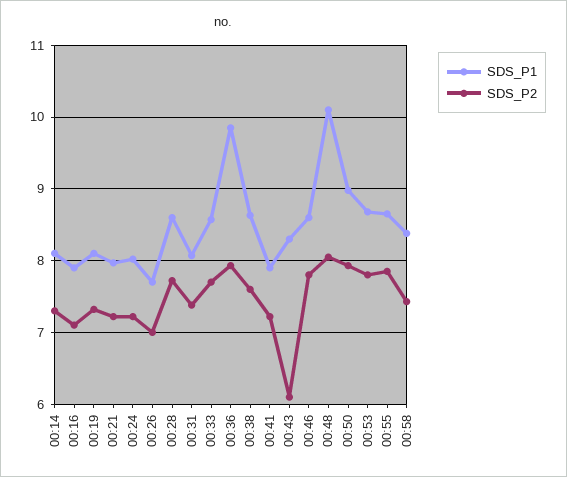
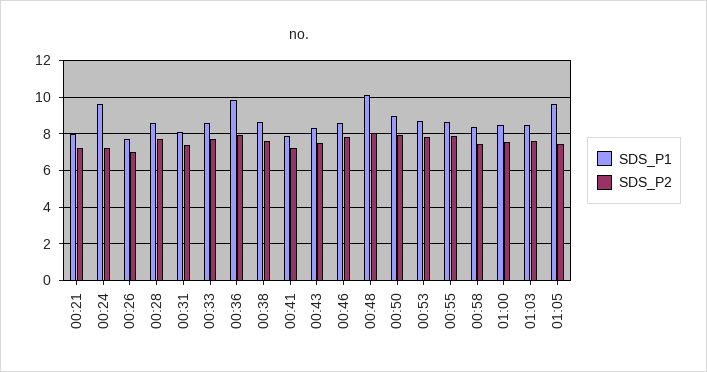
SDS_P1, 00:14: 8.1 -> none
SDS_P2, 00:14: 7.3 -> none
SDS_P1, 00:16: 7.9 -> none
SDS_P2, 00:16: 7.1 -> none
SDS_P1, 00:19: 8.1 -> none
SDS_P2, 00:19: 7.3 -> none
SDS_P1, 00:24: 8 -> 9.5
SDS_P2, 00:43: 6.1 -> 7.5
SDS_P1, 01:00: none -> 8.5
SDS_P2, 01:00: none -> 7.5
SDS_P1, 01:03: none -> 8.5
SDS_P2, 01:03: none -> 7.5
SDS_P1, 01:05: none -> 9.5
SDS_P2, 01:05: none -> 7.5

